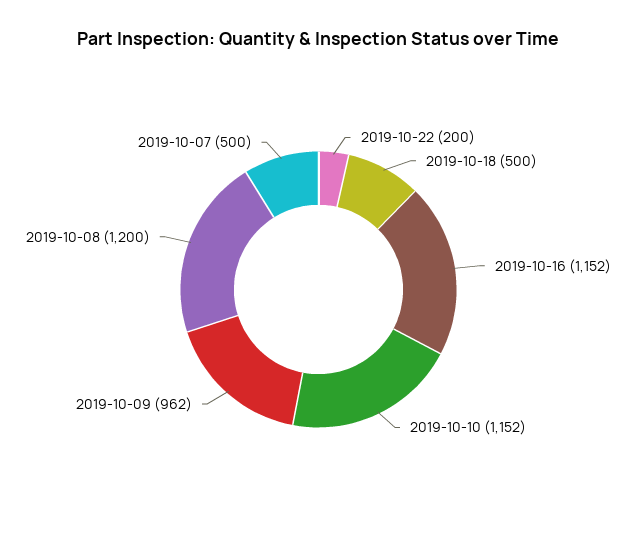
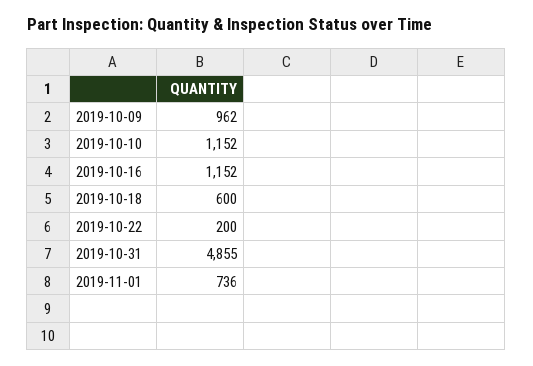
2019-10-18: 500 -> 600
2019-10-08: 1200 -> none
2019-10-07: 500 -> none
2019-10-31: none -> 4855
2019-11-01: none -> 736

